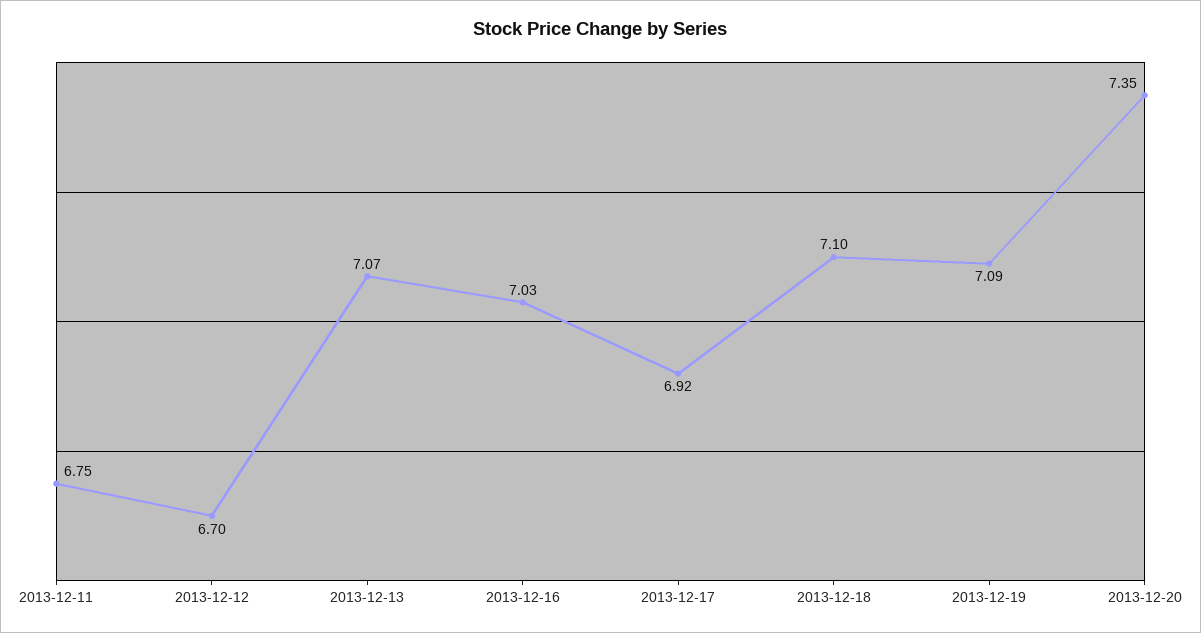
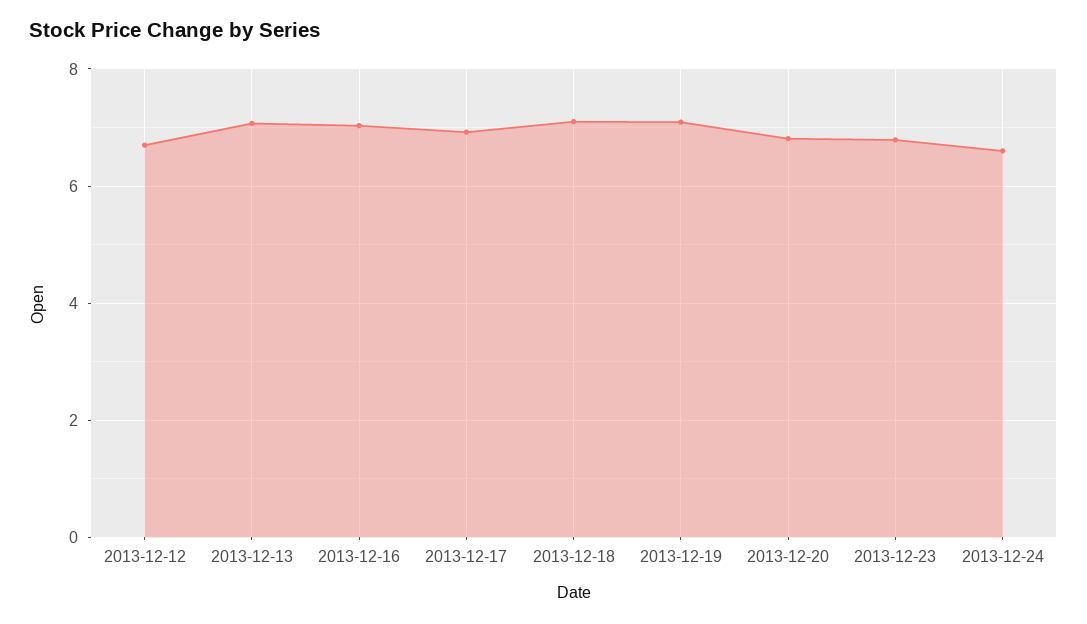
2013-12-11: 6.75 -> none
2013-12-20: 7.35 -> 6.8
2013-12-23: none -> 6.8
2013-12-24: none -> 6.6

